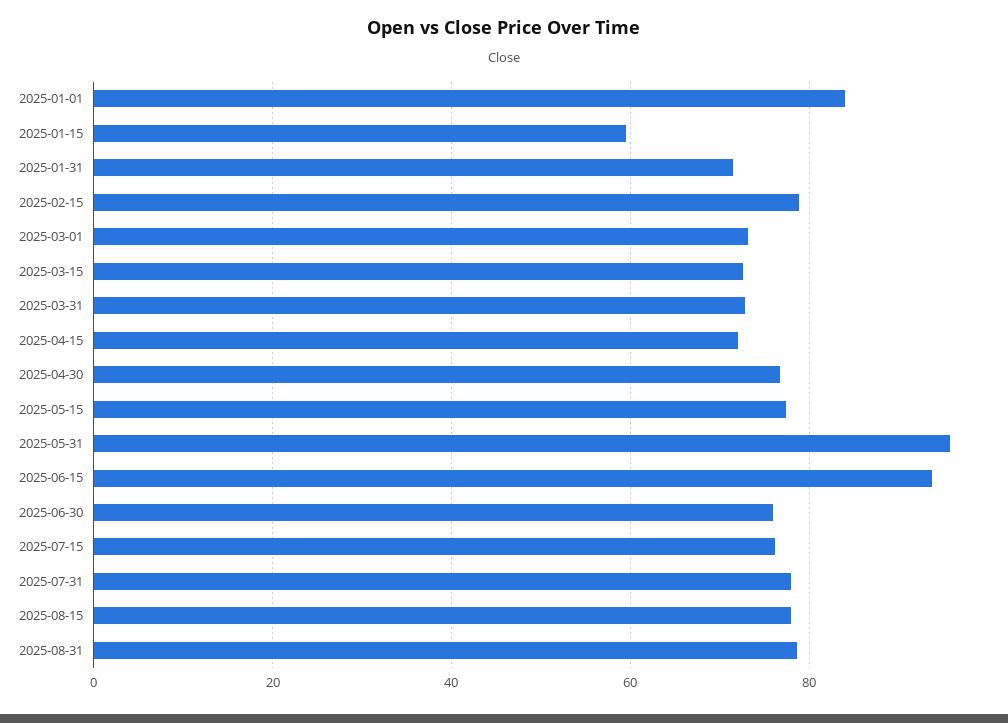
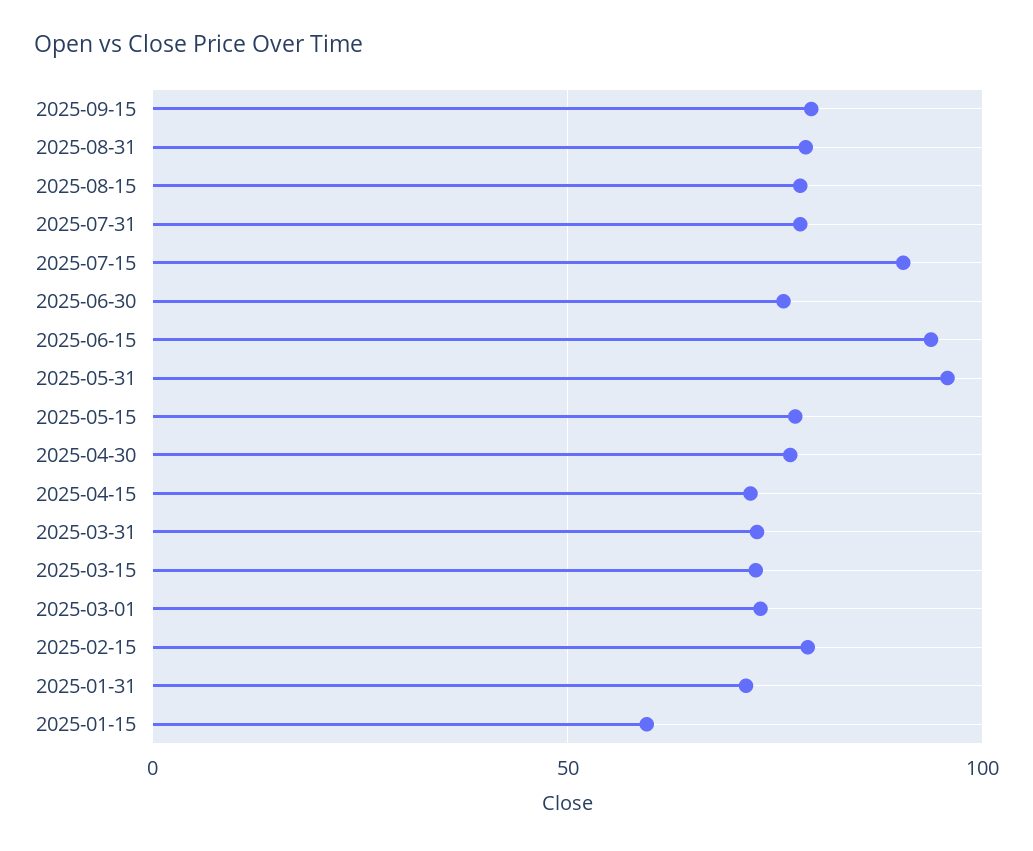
2025-01-01: 84 -> none
2025-07-15: 76 -> 90
2025-09-15: none -> 80

